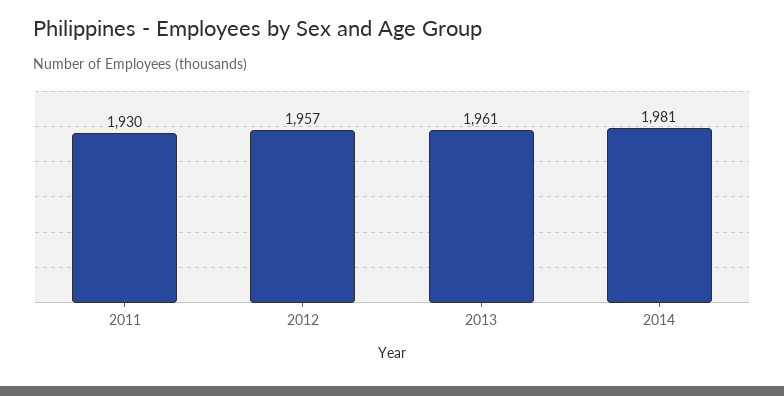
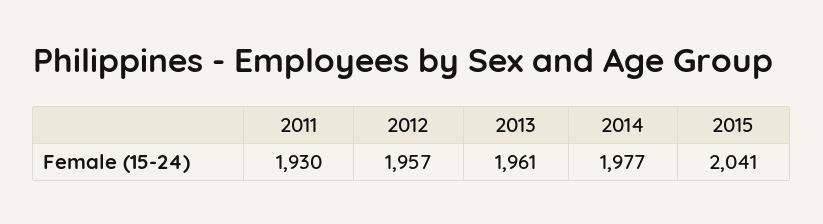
2014: 1981 -> 1977
2015: none -> 2041

